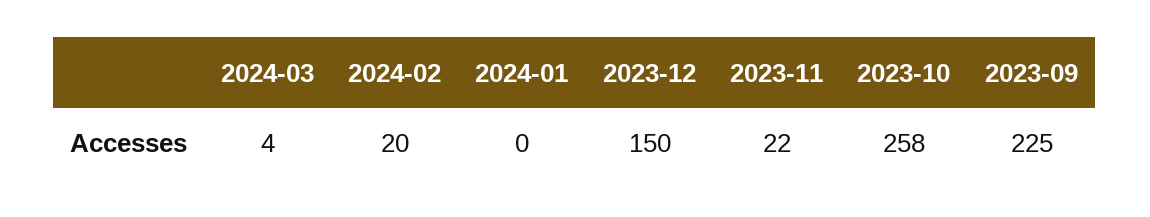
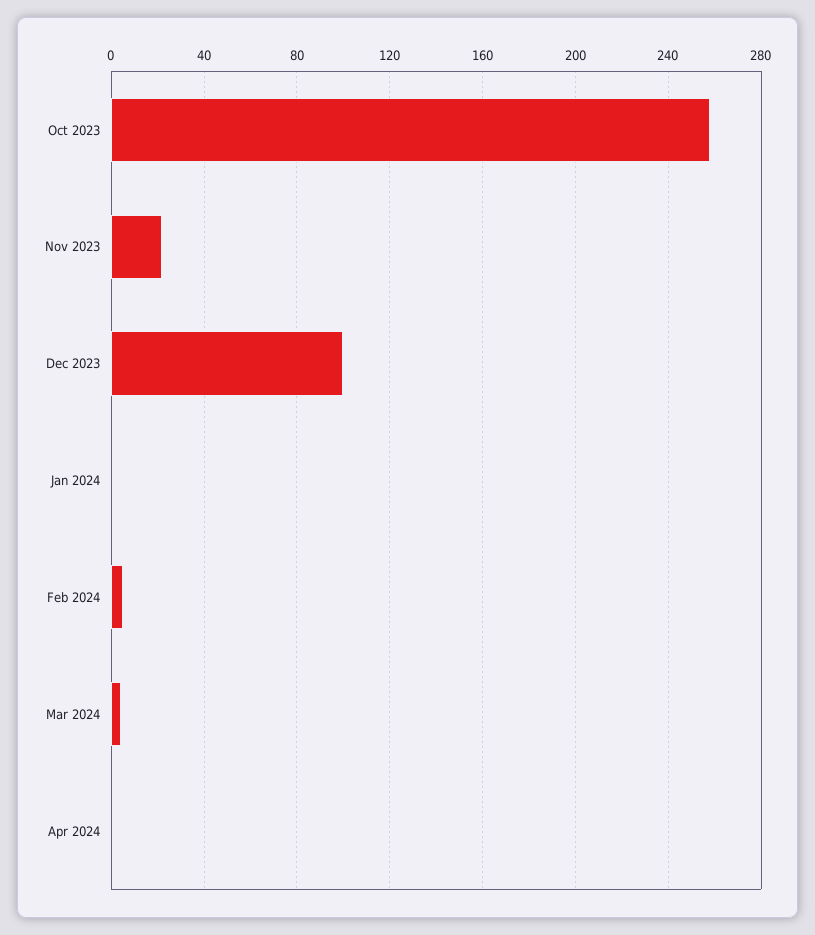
2024-02: 20 -> 5
2023-12: 150 -> 100
2023-09: 225 -> none
Apr 2024: none -> 0

